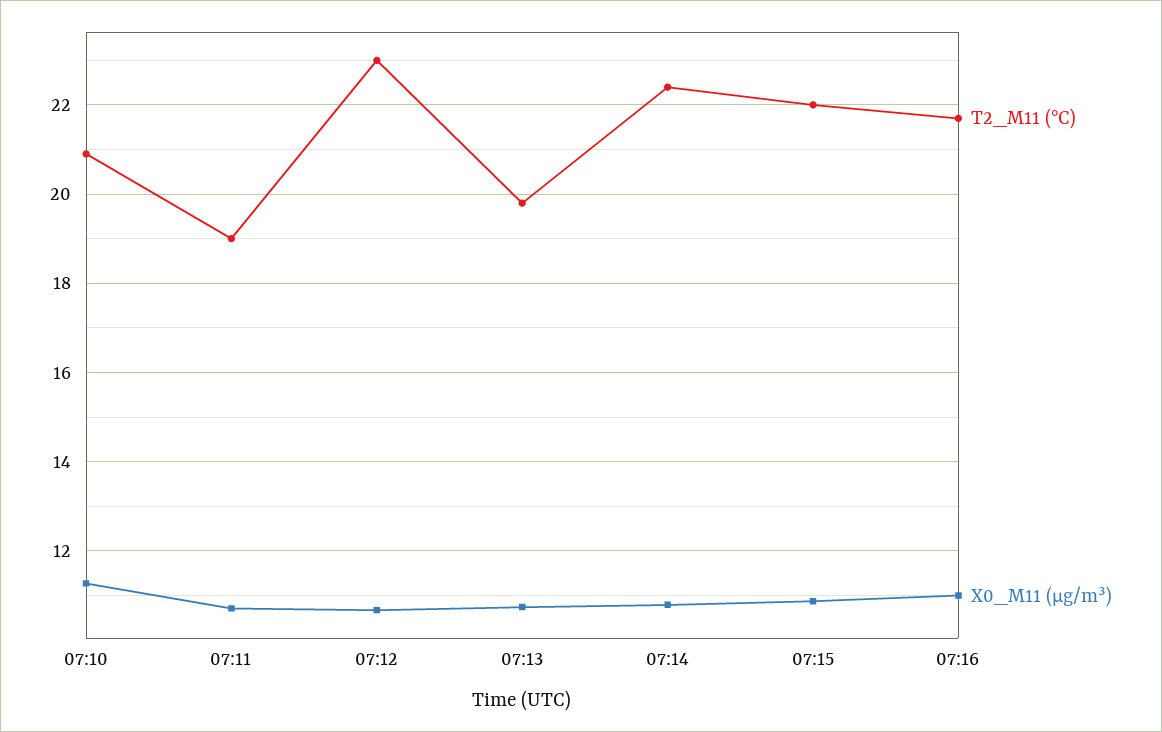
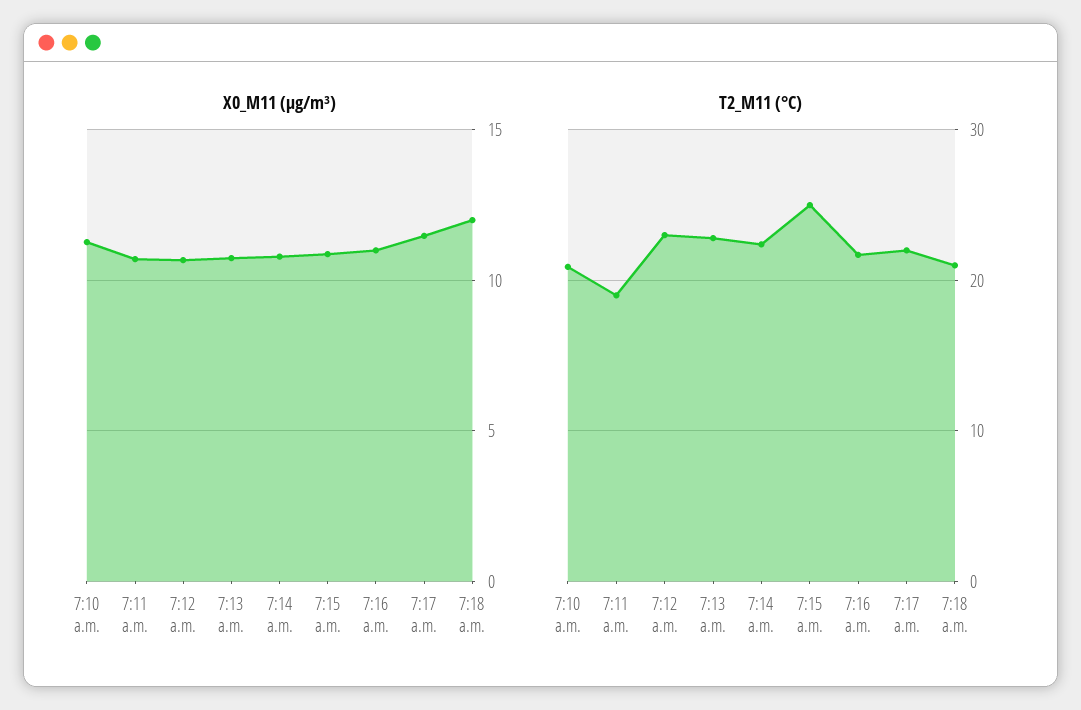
T2_M11 (°C), 07:13: 19.8 -> 23
T2_M11 (°C), 07:15: 22 -> 25
X0_M11 (μg/m³), 7:17 a.m.: none -> 11.5
X0_M11 (μg/m³), 7:18 a.m.: none -> 12
T2_M11 (°C), 7:17 a.m.: none -> 22
T2_M11 (°C), 7:18 a.m.: none -> 21

